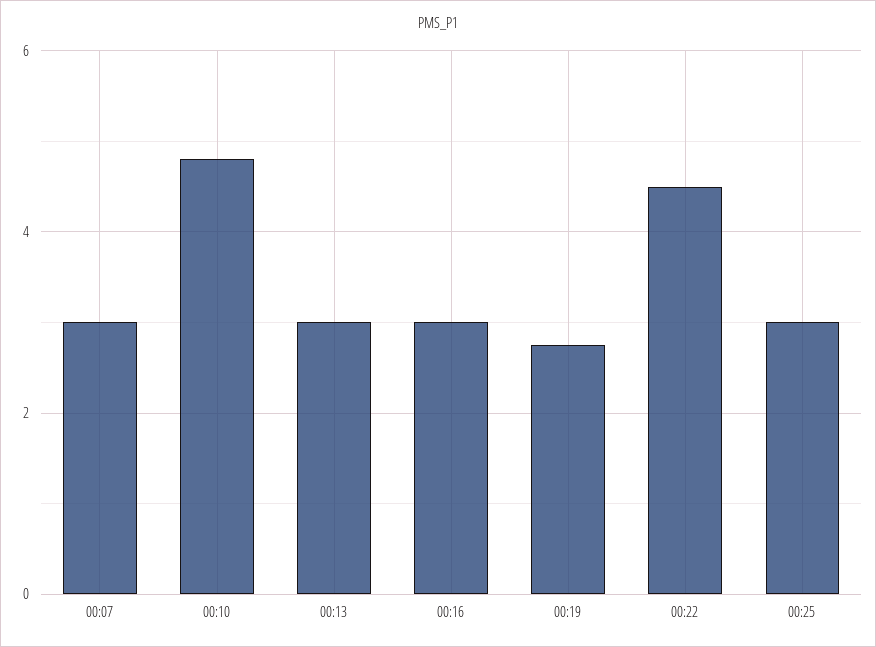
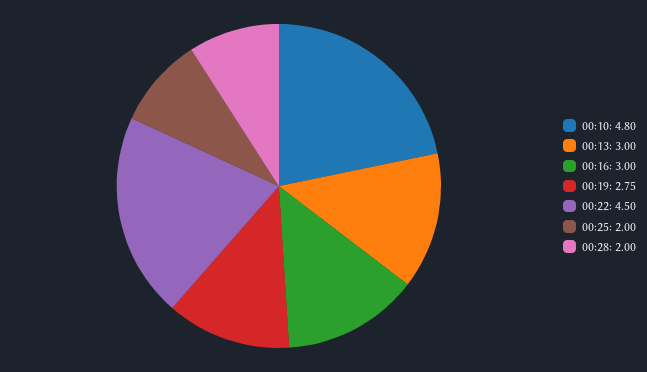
00:07: 3 -> none
00:25: 3 -> 2
00:28: none -> 2

